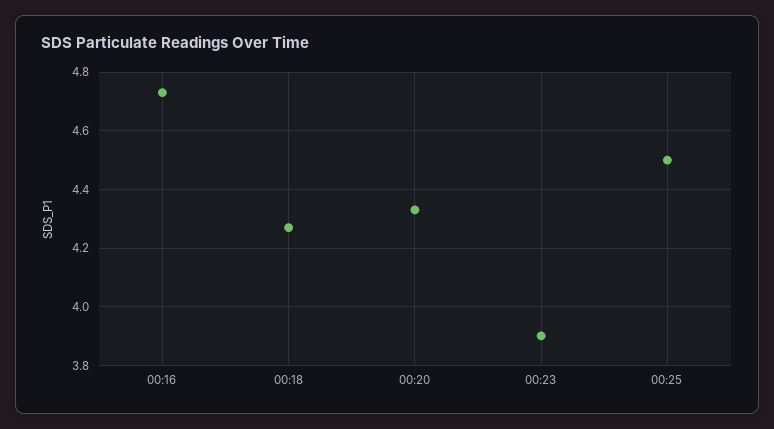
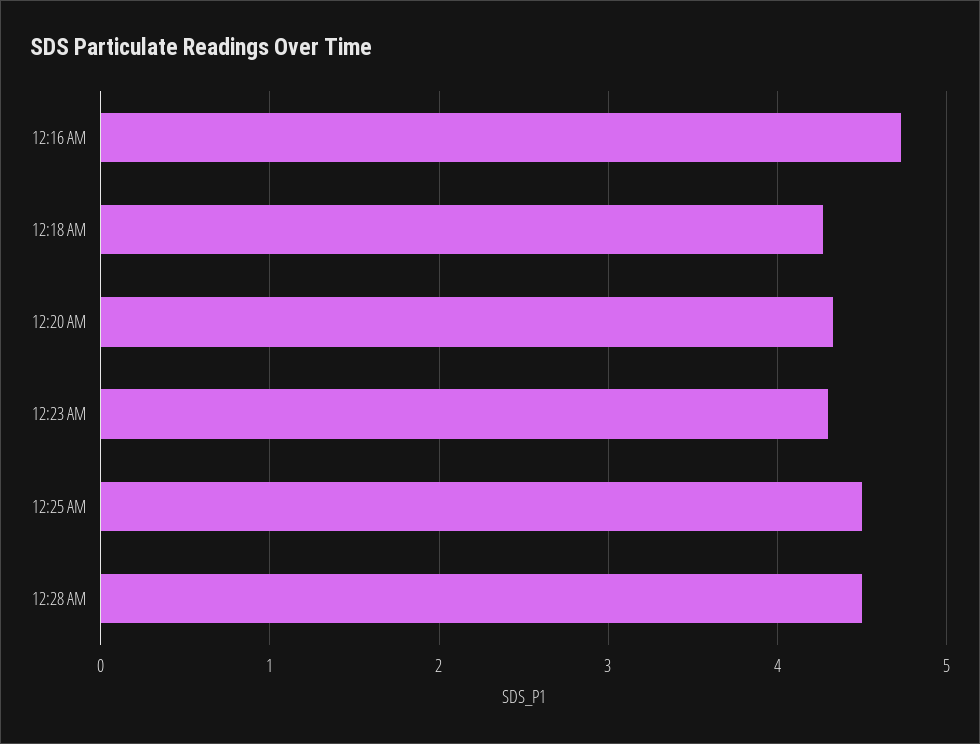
00:23: 3.9 -> 4.3
12:28 AM: none -> 4.5

